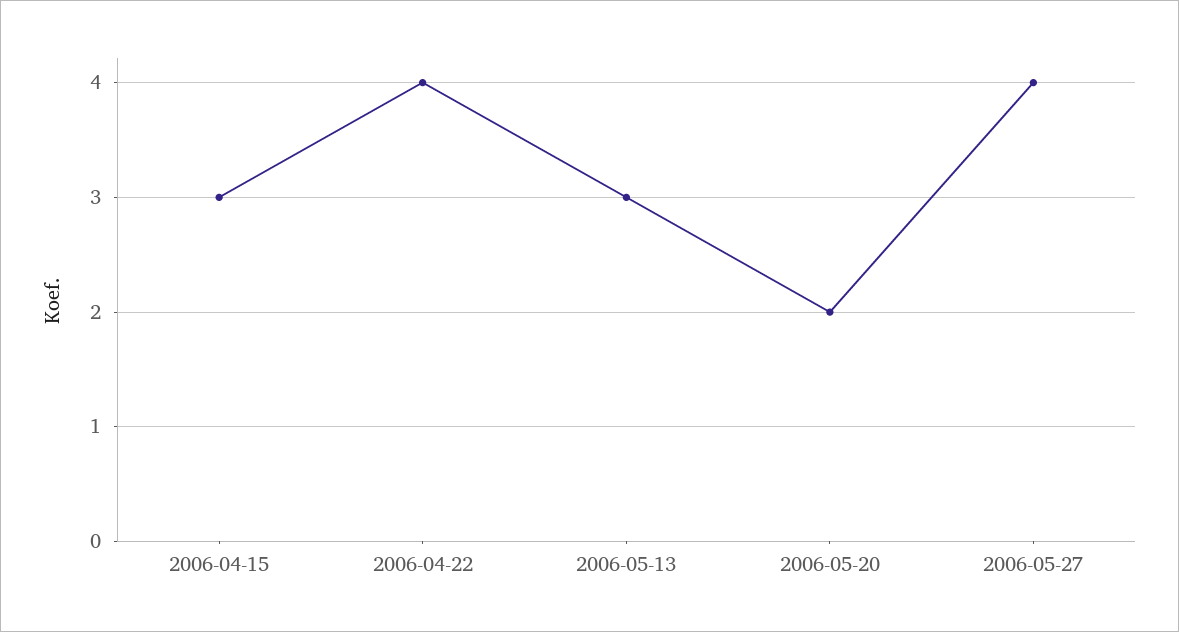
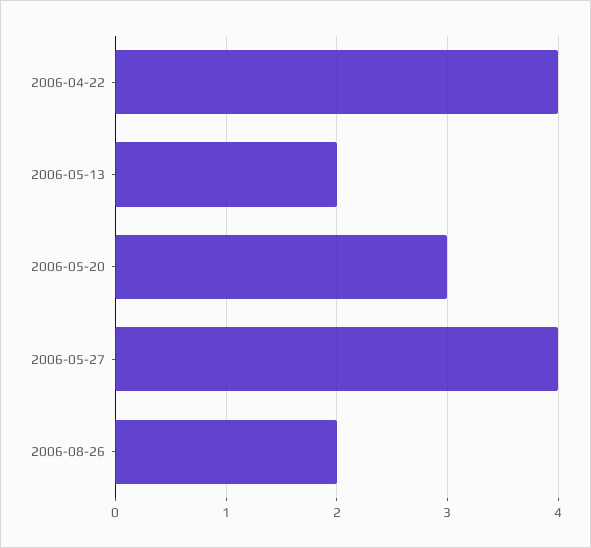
2006-04-15: 3 -> none
2006-05-13: 3 -> 2
2006-05-20: 2 -> 3
2006-08-26: none -> 2

